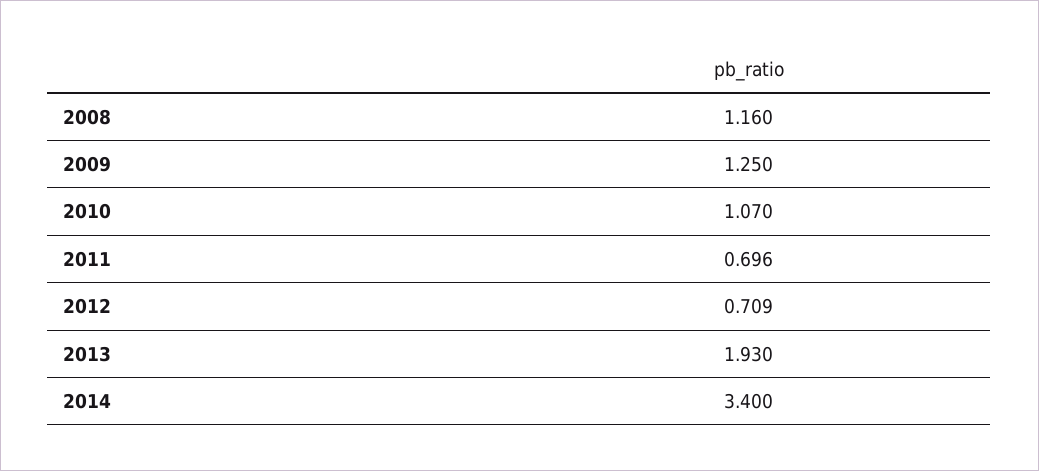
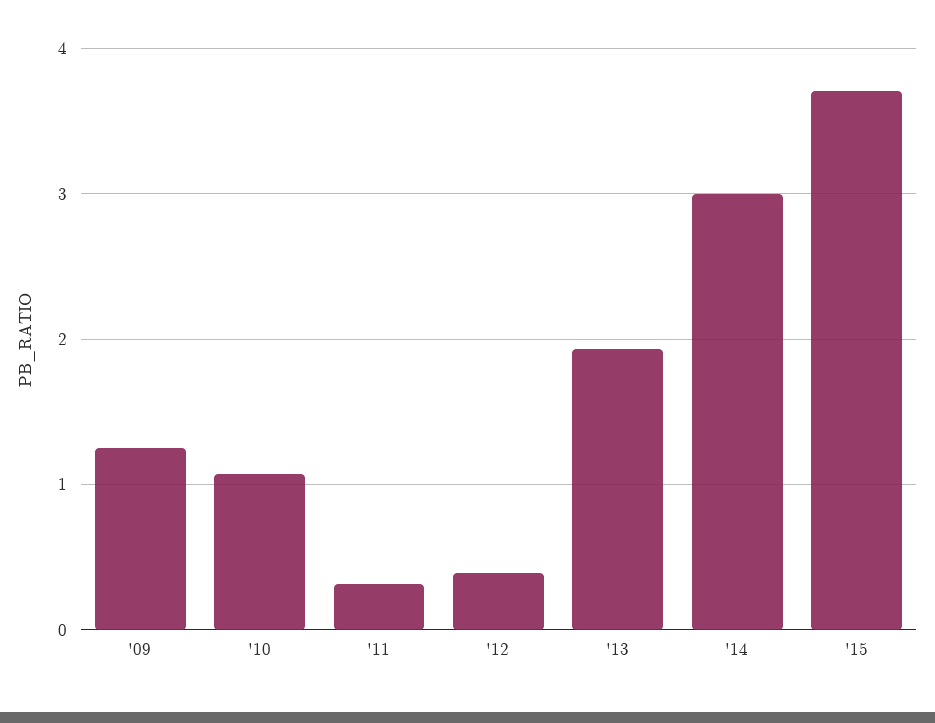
2008: 1.16 -> none
2011: 0.696 -> 0.3
2012: 0.709 -> 0.4
2014: 3.4 -> 3
'15: none -> 3.7

